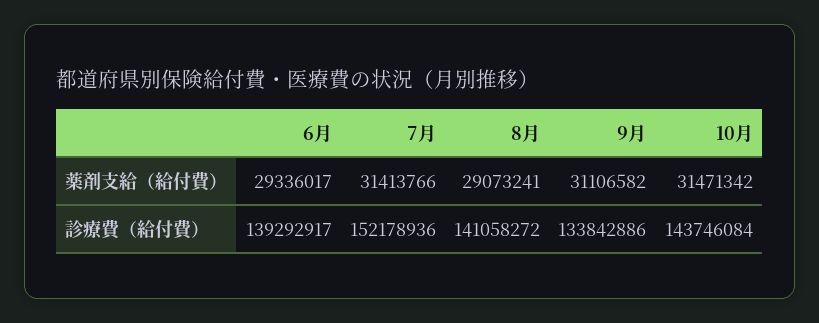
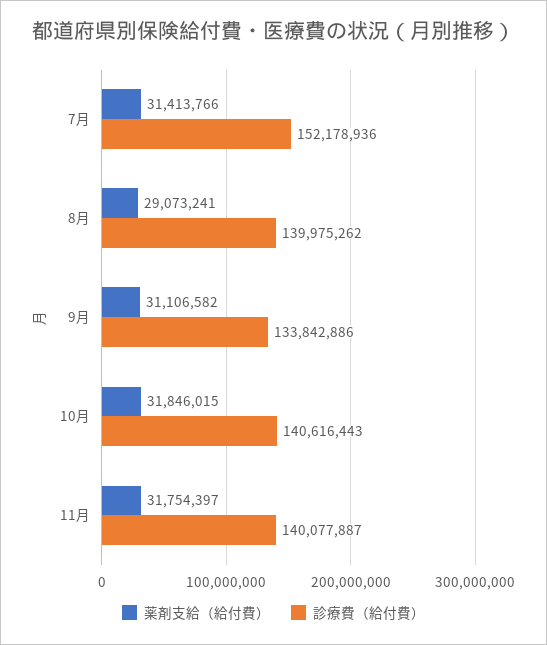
薬剤支給（給付費）, 6月: 29336017 -> none
薬剤支給（給付費）, 10月: 31471342 -> 31846015
診療費（給付費）, 6月: 139292917 -> none
診療費（給付費）, 8月: 141058272 -> 139975262
診療費（給付費）, 10月: 143746084 -> 140616443
薬剤支給（給付費）, 11月: none -> 31754397
診療費（給付費）, 11月: none -> 140077887

